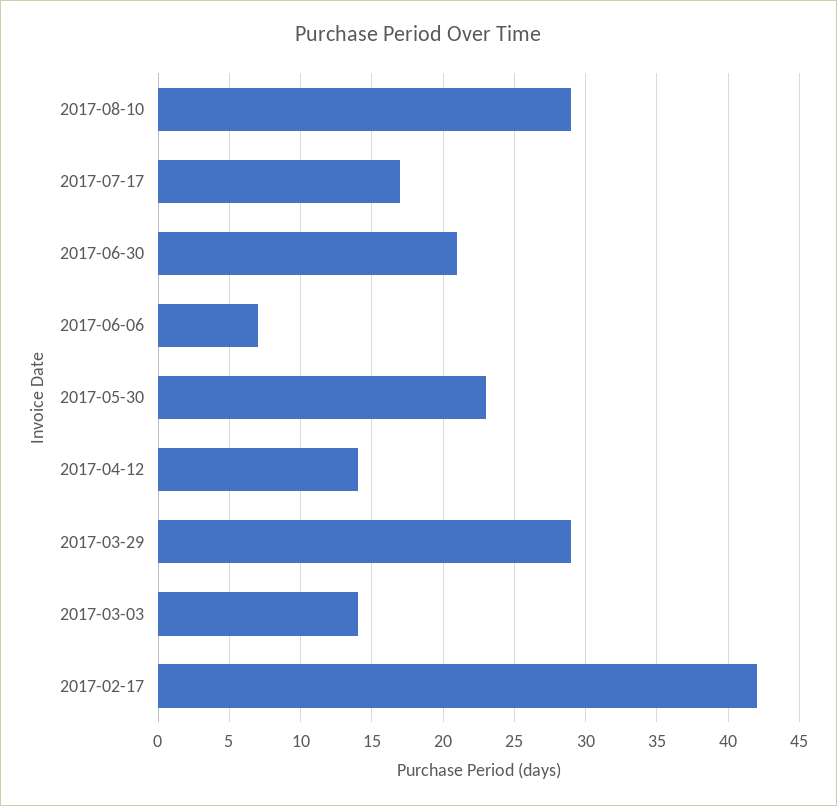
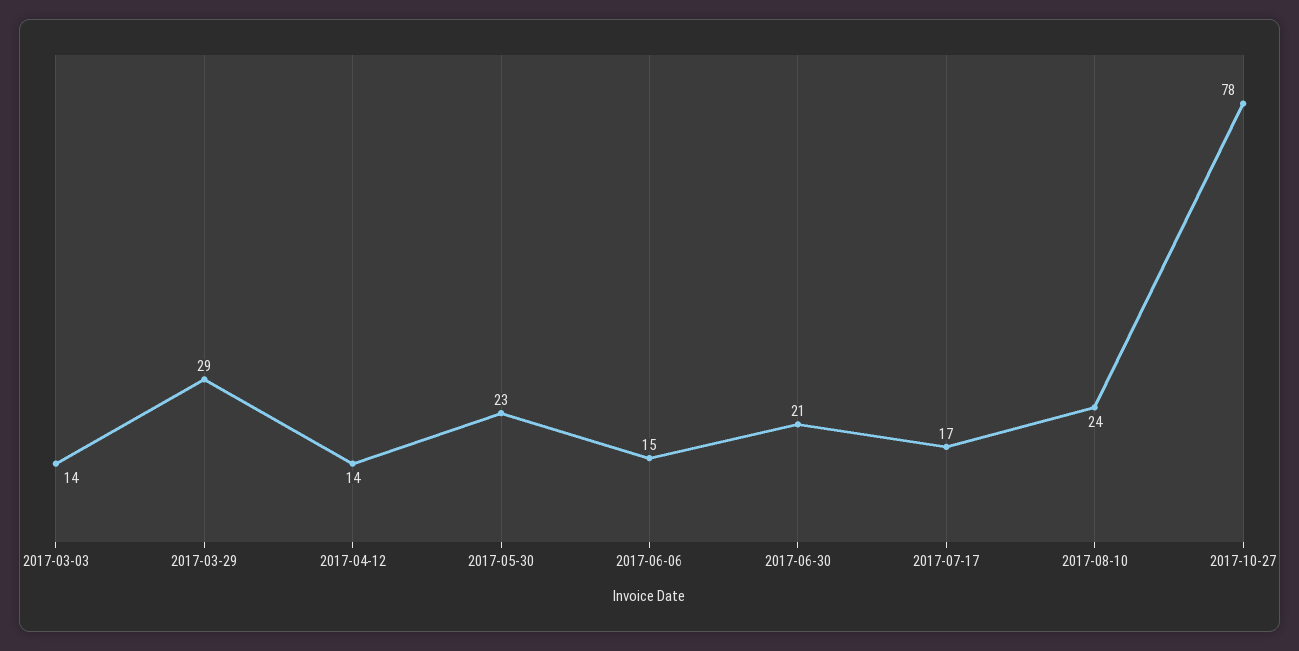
2017-08-10: 29 -> 24
2017-06-06: 7 -> 15
2017-02-17: 42 -> none
2017-10-27: none -> 78

